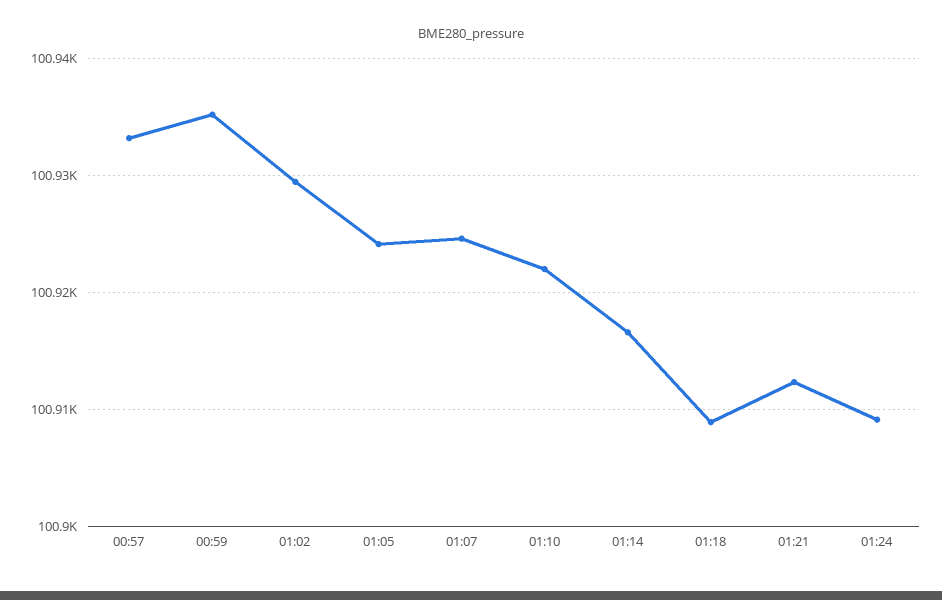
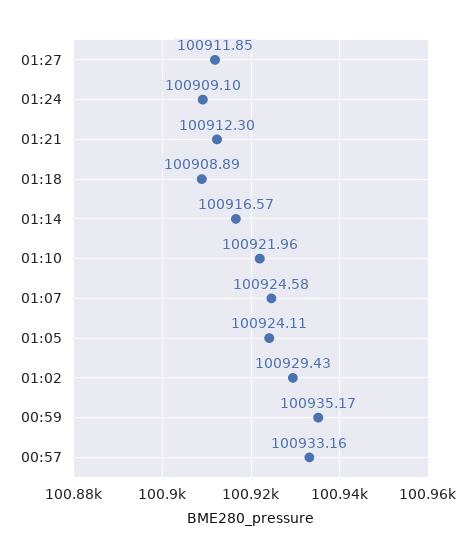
01:27: none -> 100911.85

